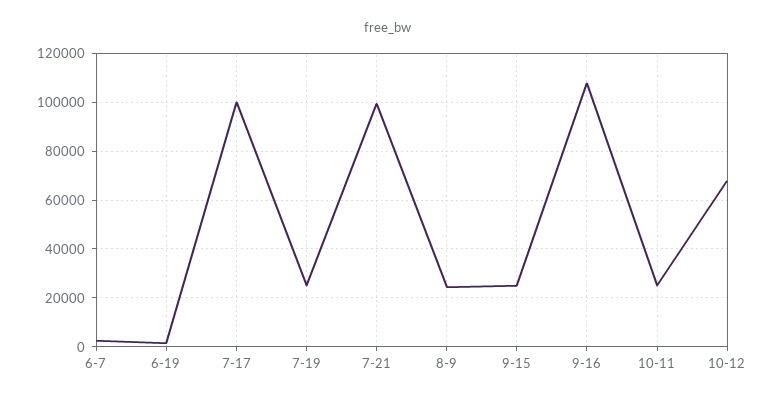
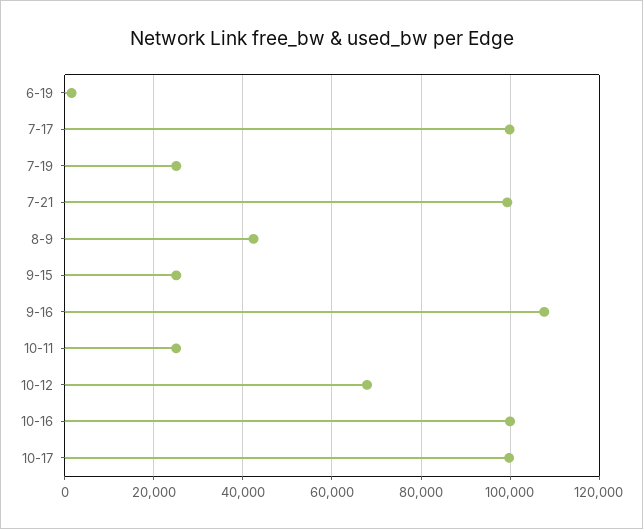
6-7: 2500 -> none
8-9: 25000 -> 42000
10-16: none -> 100000
10-17: none -> 100000

